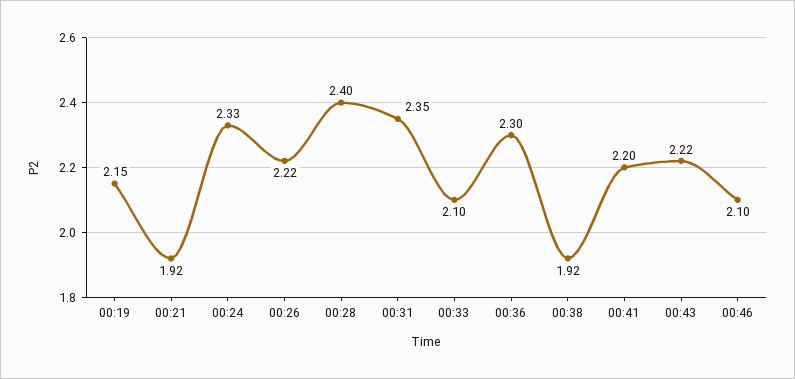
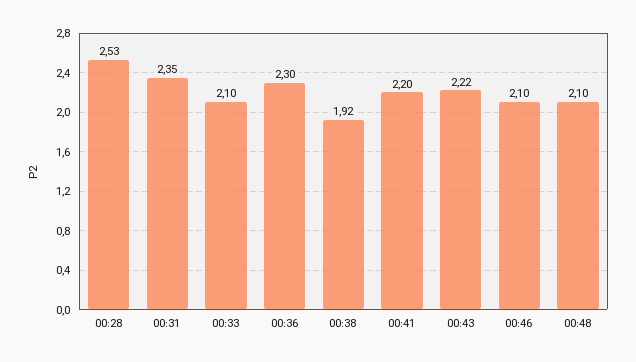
00:19: 2.15 -> none
00:21: 1.92 -> none
00:24: 2.33 -> none
00:26: 2.22 -> none
00:28: 2.4 -> 2.53
00:48: none -> 2.1

